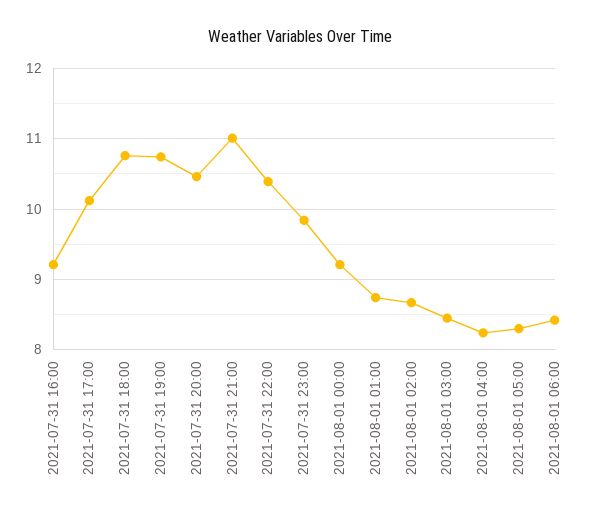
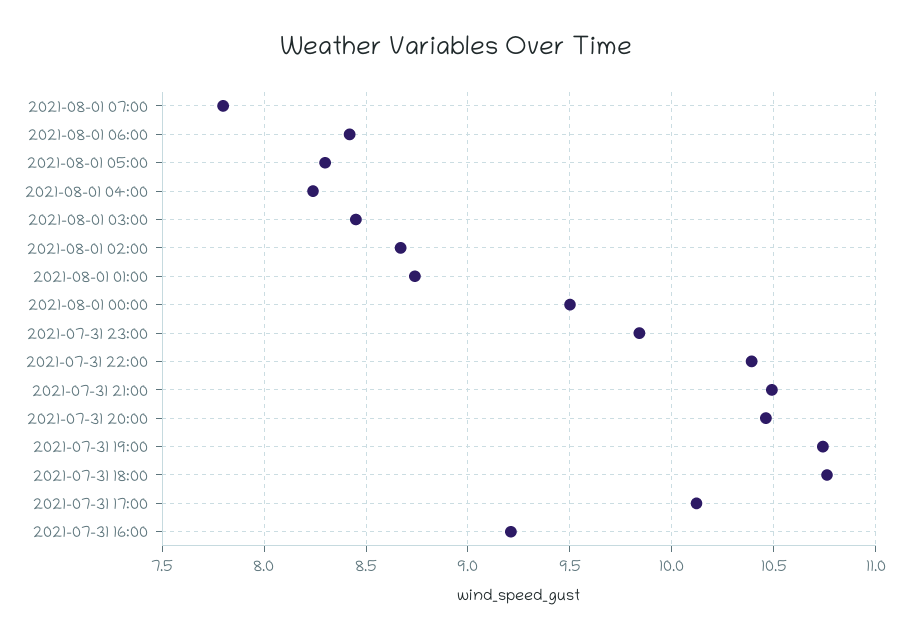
2021-07-31 21:00: 11 -> 10.5
2021-08-01 00:00: 9.2 -> 9.5
2021-08-01 07:00: none -> 7.8

